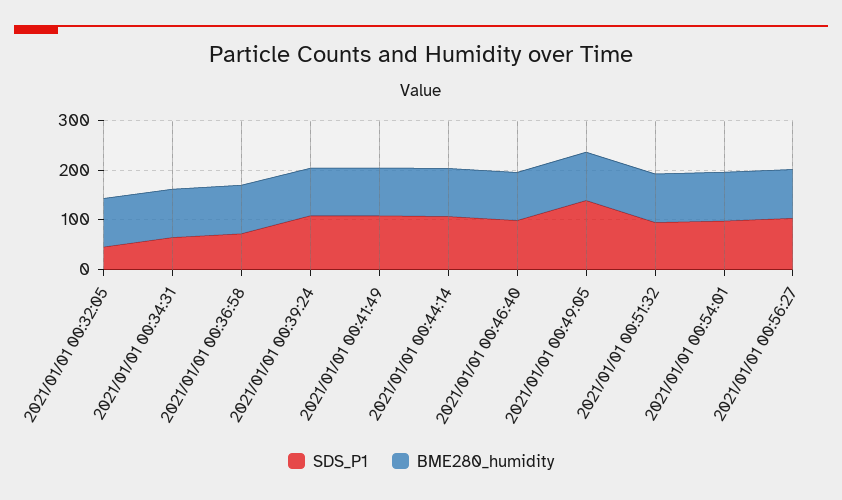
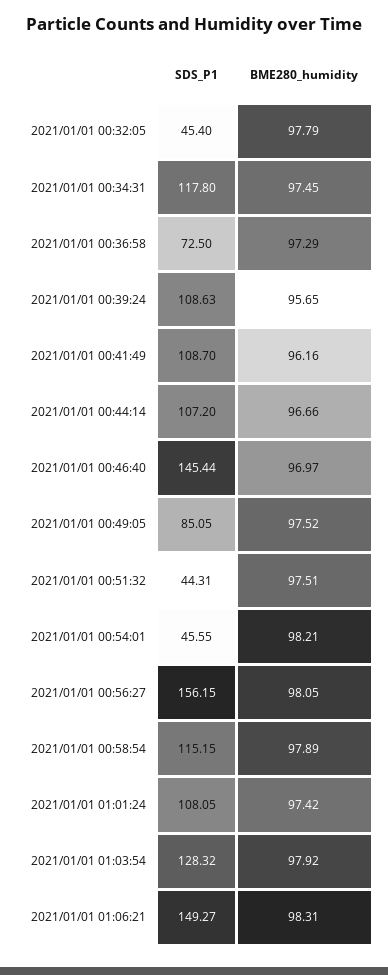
SDS_P1, 2021/01/01 00:34:31: 60 -> 117.8
SDS_P1, 2021/01/01 00:46:40: 100 -> 145.44
SDS_P1, 2021/01/01 00:49:05: 140 -> 85.05
SDS_P1, 2021/01/01 00:51:32: 100 -> 44.31
SDS_P1, 2021/01/01 00:54:01: 100 -> 45.55
SDS_P1, 2021/01/01 00:56:27: 100 -> 156.15
SDS_P1, 2021/01/01 00:58:54: none -> 115.15
BME280_humidity, 2021/01/01 00:58:54: none -> 97.89
SDS_P1, 2021/01/01 01:01:24: none -> 108.05
BME280_humidity, 2021/01/01 01:01:24: none -> 97.42
SDS_P1, 2021/01/01 01:03:54: none -> 128.32
BME280_humidity, 2021/01/01 01:03:54: none -> 97.92
SDS_P1, 2021/01/01 01:06:21: none -> 149.27
BME280_humidity, 2021/01/01 01:06:21: none -> 98.31

